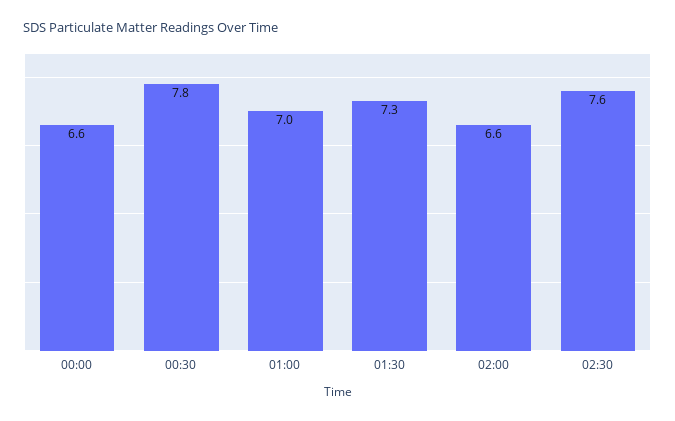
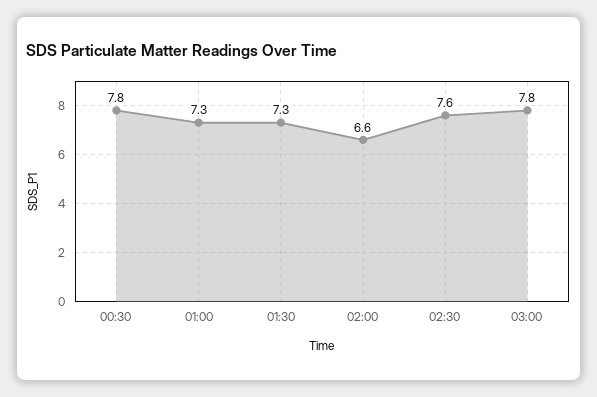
00:00: 6.6 -> none
01:00: 7 -> 7.3
03:00: none -> 7.8

